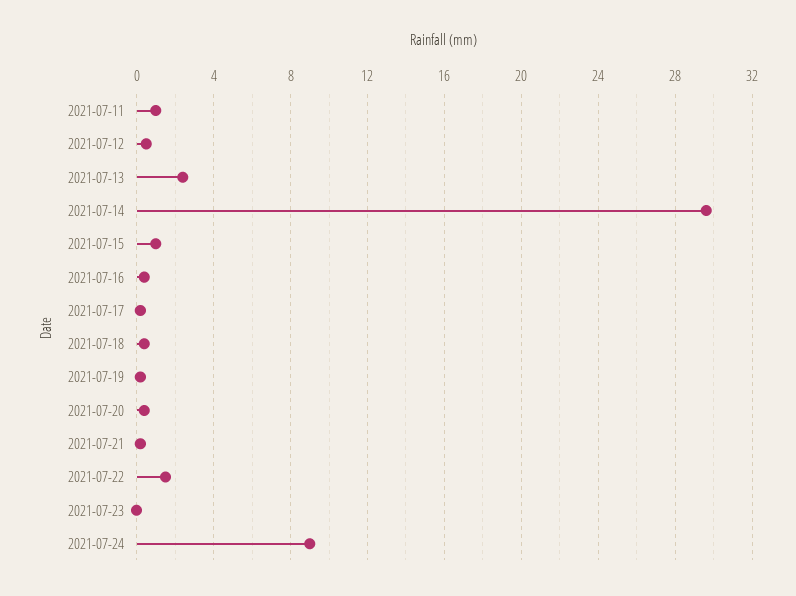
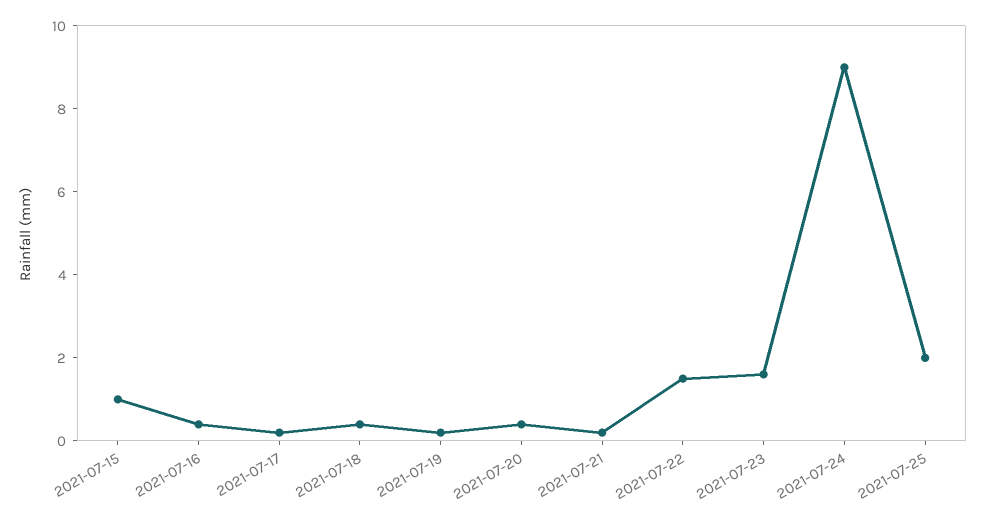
2021-07-11: 1 -> none
2021-07-12: 0.5 -> none
2021-07-13: 2.5 -> none
2021-07-14: 29.5 -> none
2021-07-23: 0 -> 1.5
2021-07-25: none -> 2

